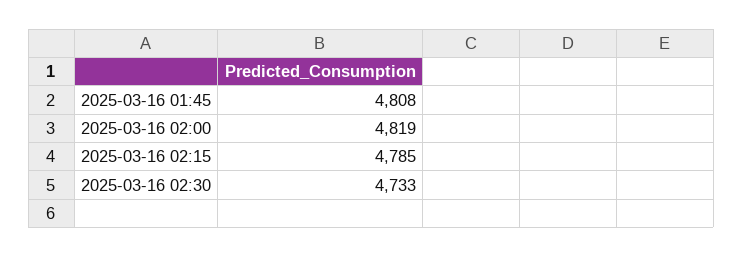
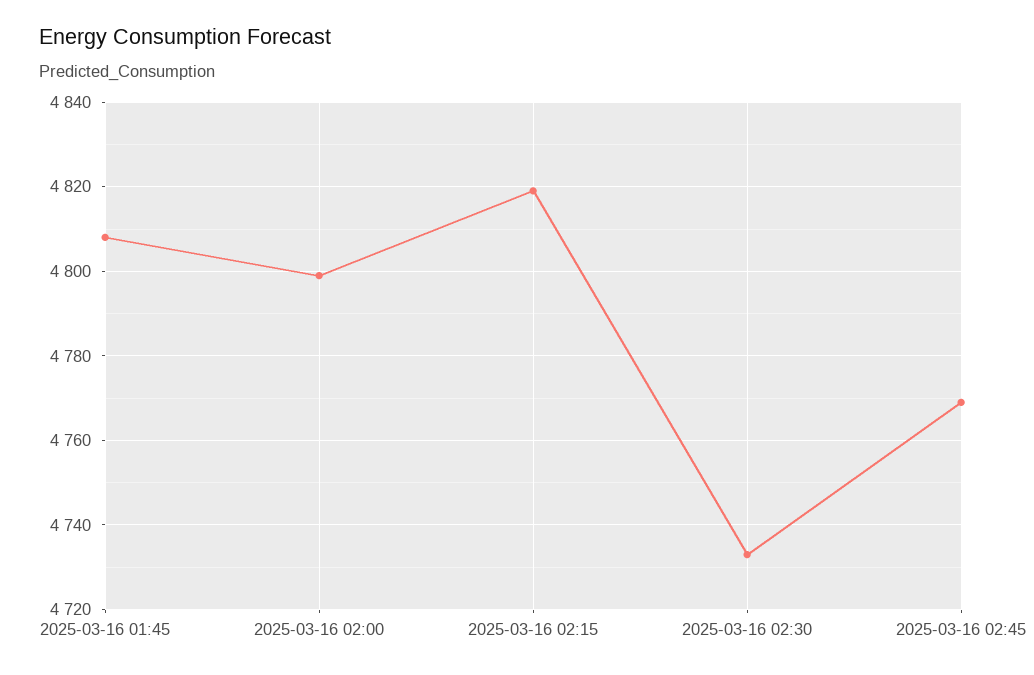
2025-03-16 02:00: 4819 -> 4800
2025-03-16 02:15: 4785 -> 4820
2025-03-16 02:45: none -> 4770

